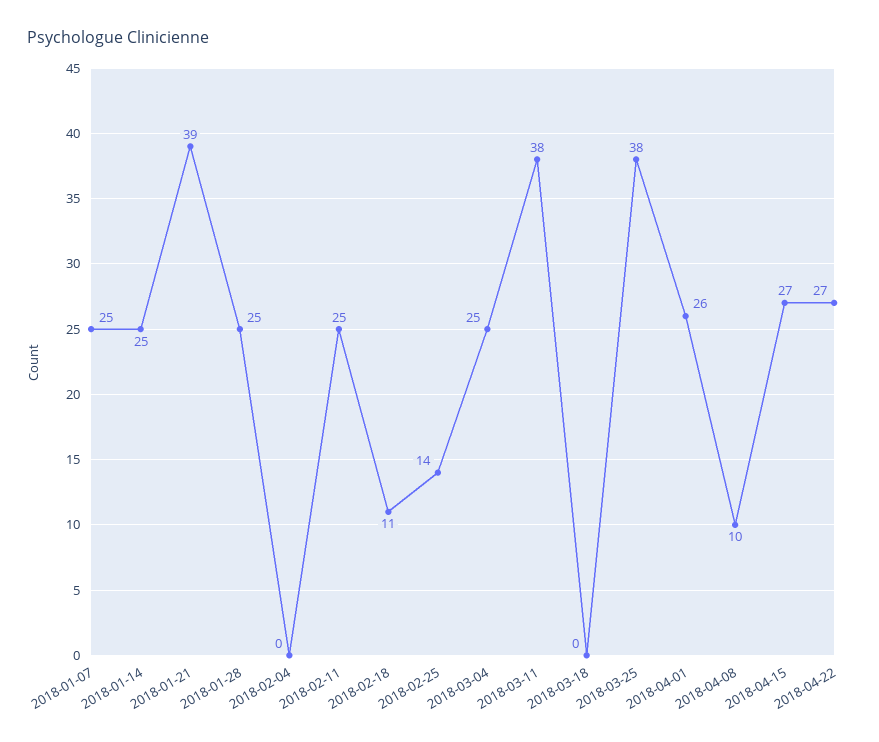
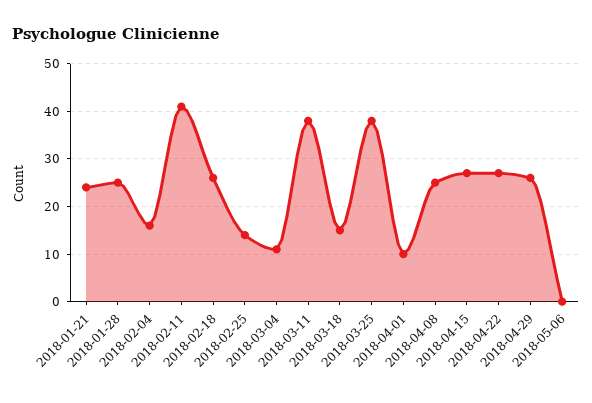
2018-01-07: 25 -> none
2018-01-14: 25 -> none
2018-01-21: 39 -> 25
2018-02-04: 0 -> 15
2018-02-11: 25 -> 40
2018-02-18: 11 -> 25
2018-03-04: 25 -> 10
2018-03-18: 0 -> 15
2018-04-01: 26 -> 10
2018-04-08: 10 -> 25
2018-04-29: none -> 25
2018-05-06: none -> 0

